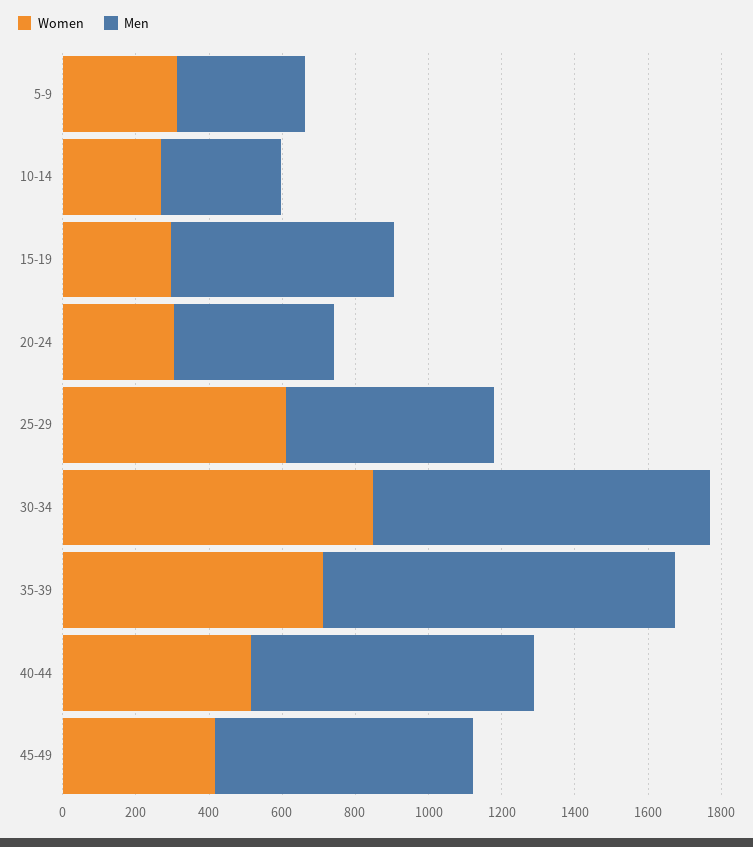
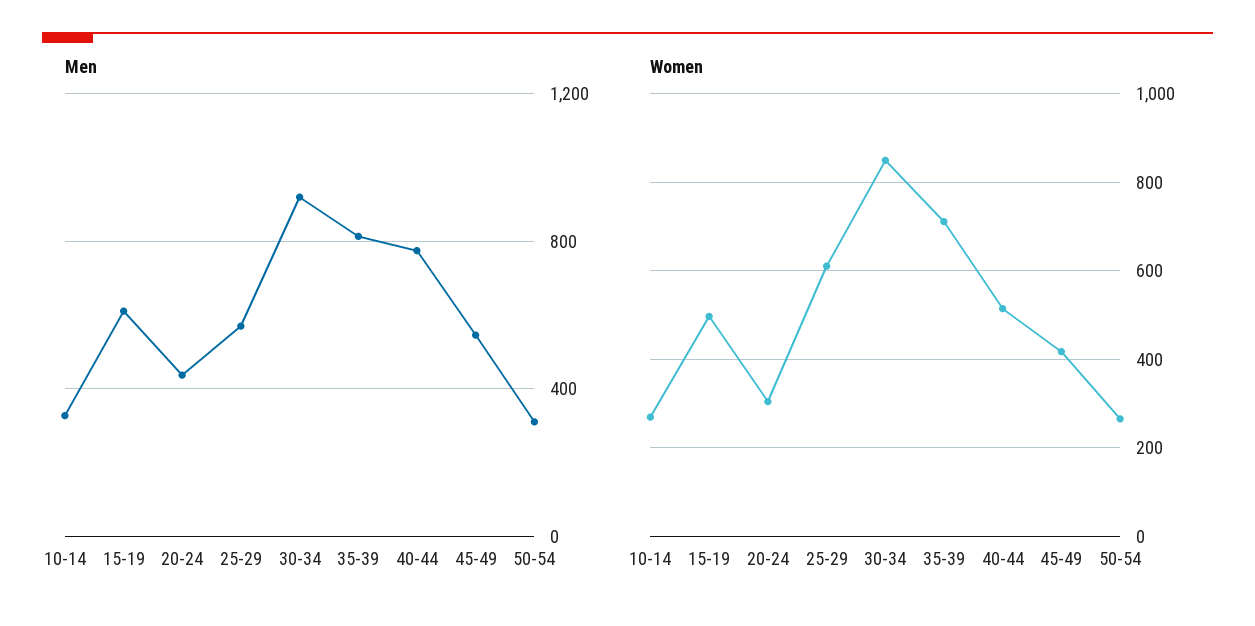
Women, 5-9: 300 -> none
Men, 5-9: 350 -> none
Women, 15-19: 300 -> 500
Men, 35-39: 950 -> 800
Men, 45-49: 700 -> 550
Men, 50-54: none -> 300
Women, 50-54: none -> 260

